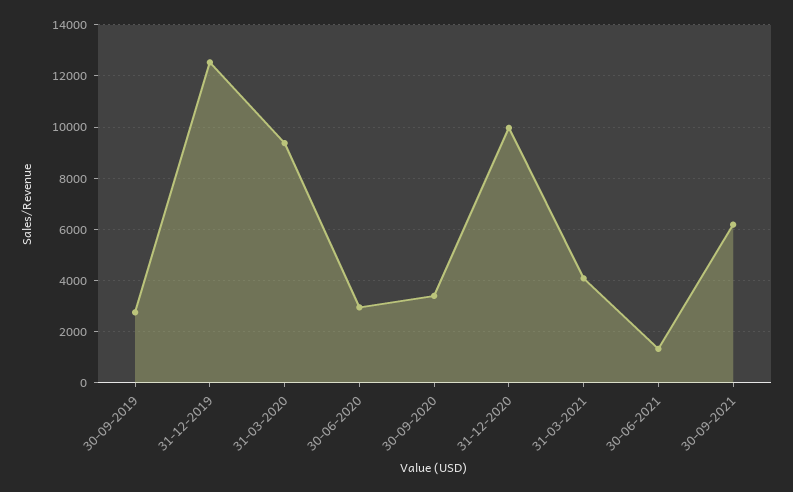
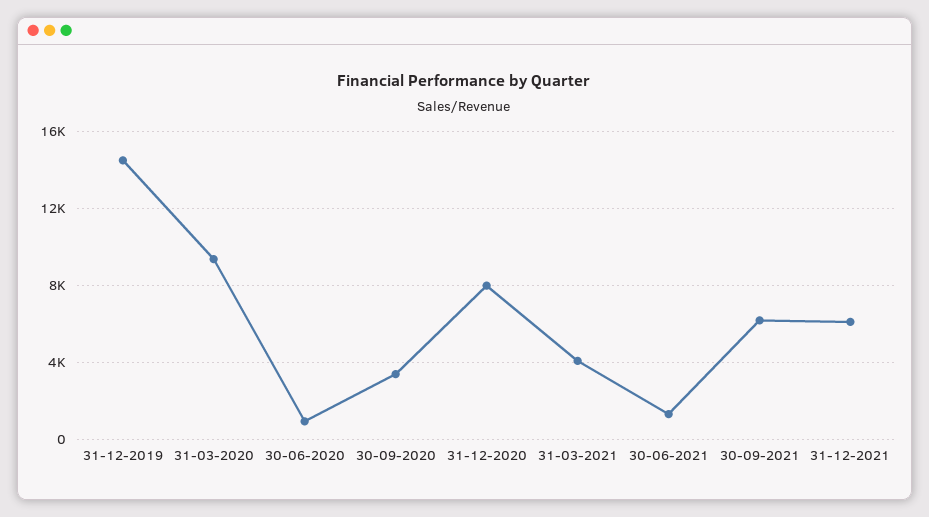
30-09-2019: 2750 -> none
31-12-2019: 12500 -> 14500
30-06-2020: 3000 -> 1000
31-12-2020: 10000 -> 8000
31-12-2021: none -> 6000

